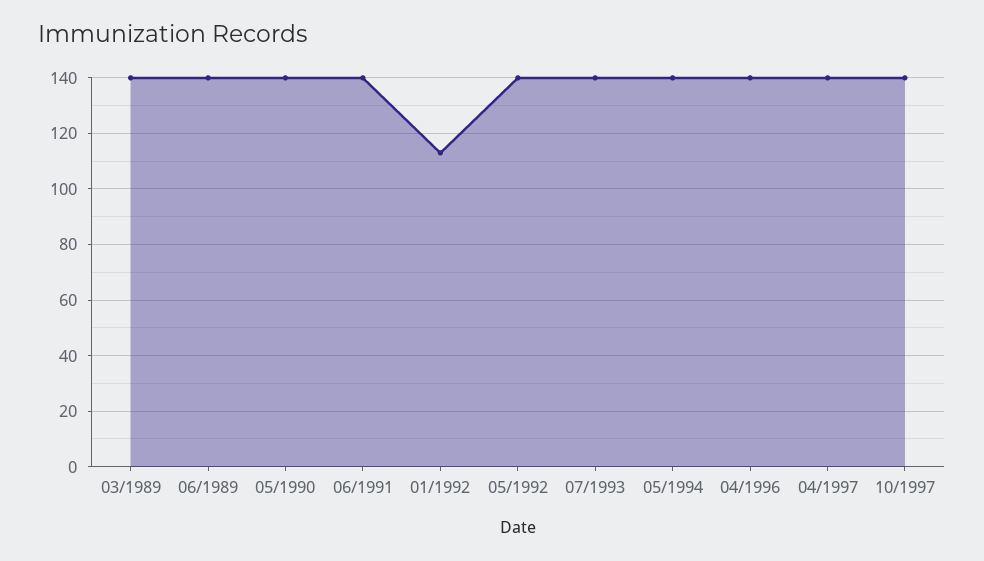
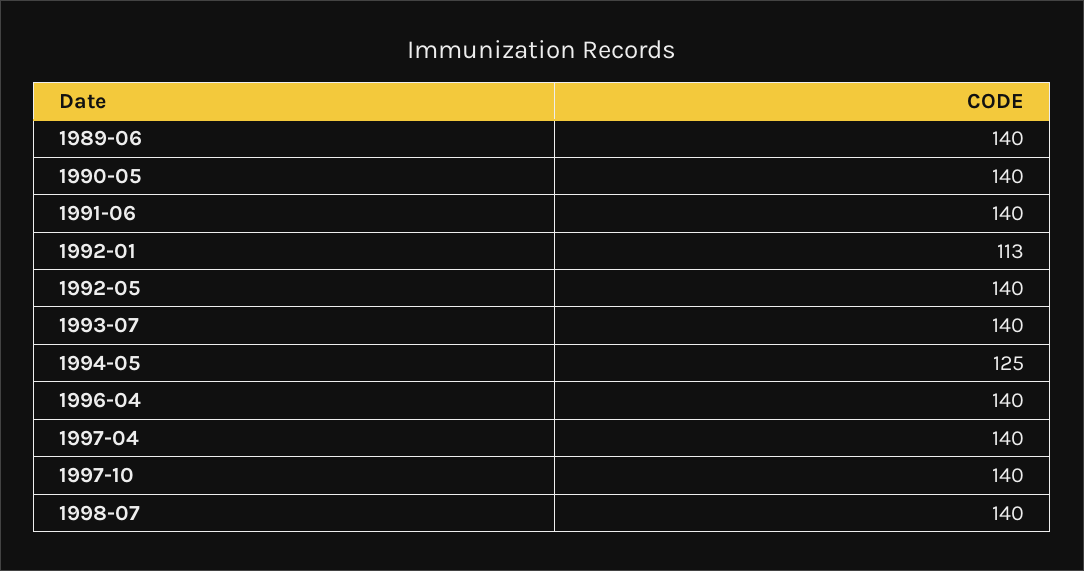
03/1989: 140 -> none
05/1994: 140 -> 125
1998-07: none -> 140

